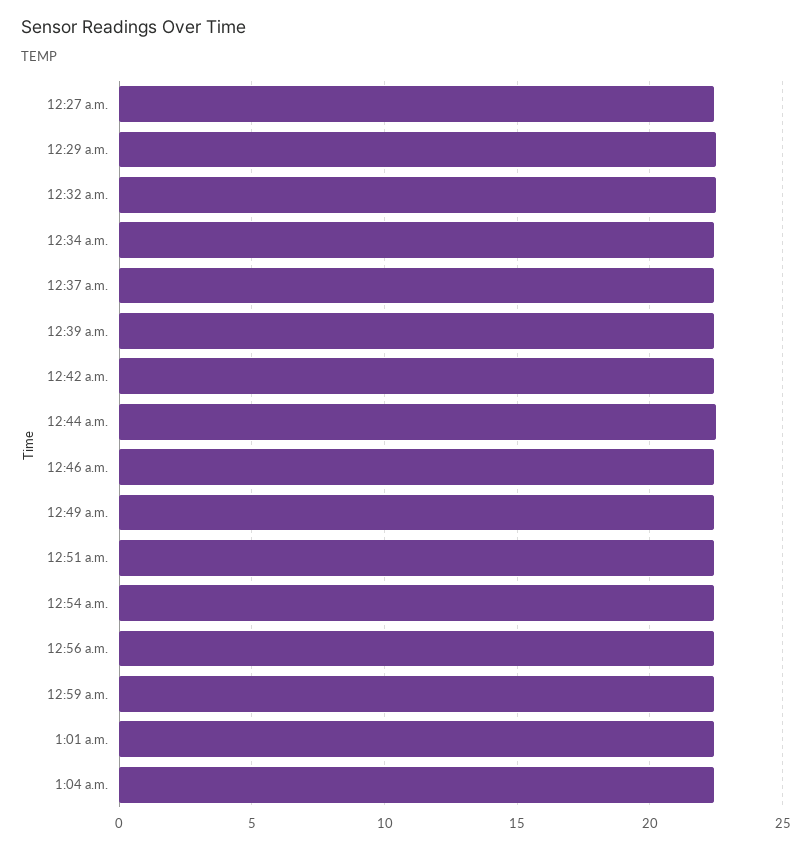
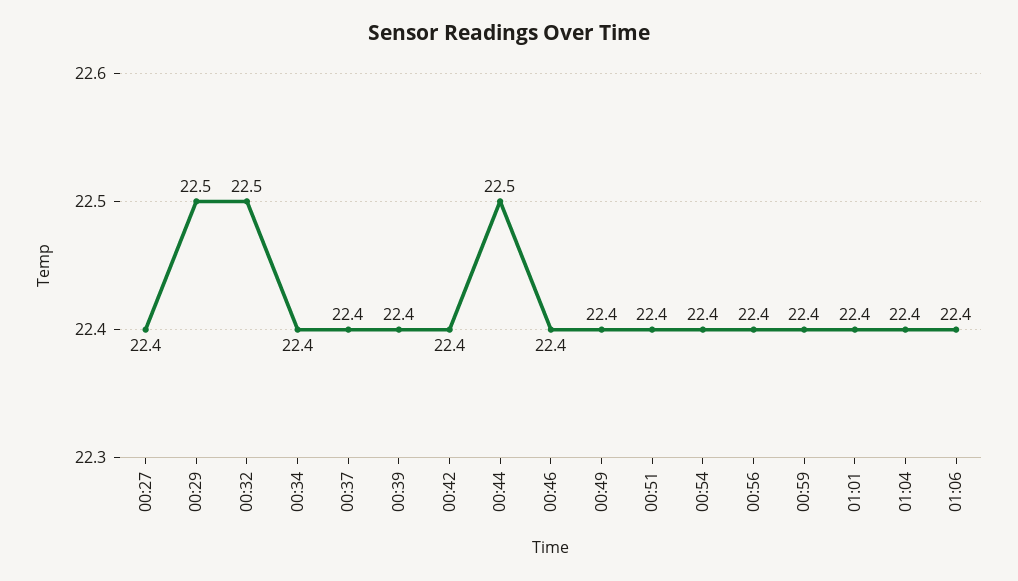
01:06: none -> 22.4

